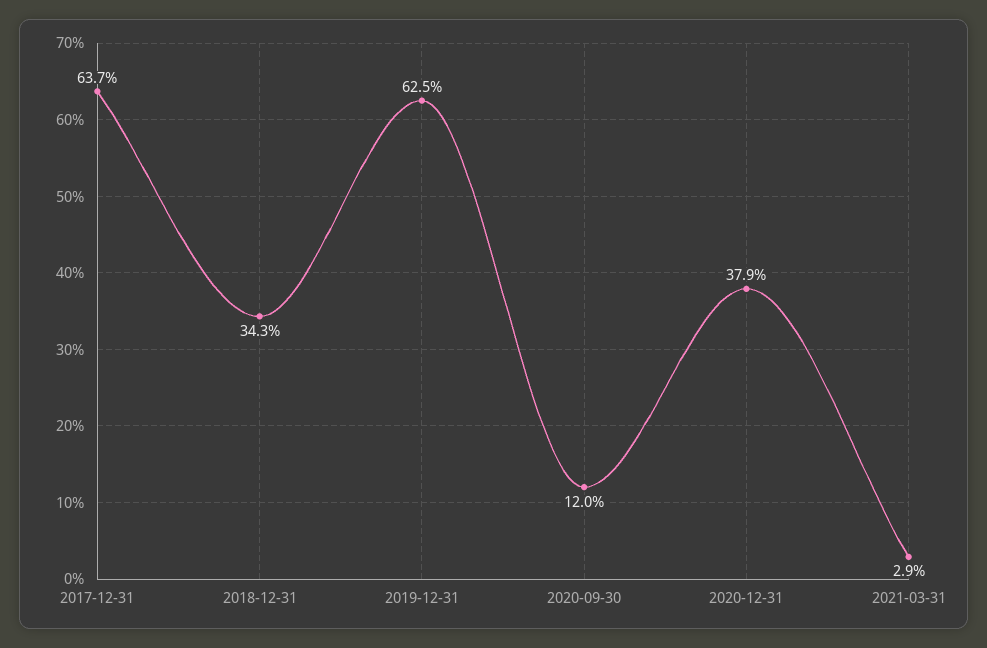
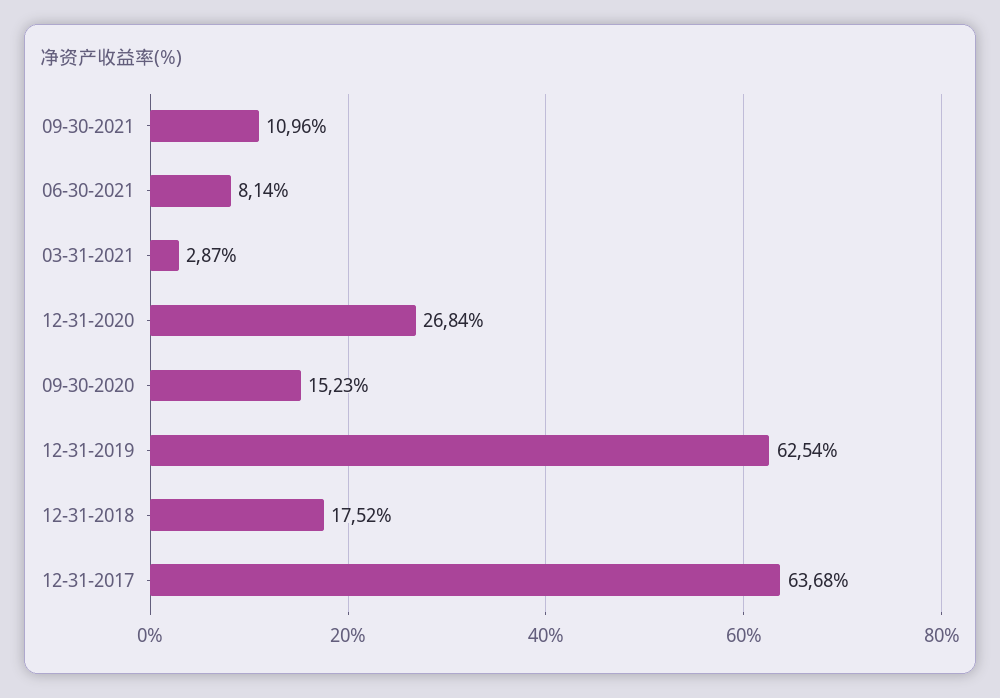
2018-12-31: 34.3 -> 17.52
2020-09-30: 12 -> 15.23
2020-12-31: 37.9 -> 26.84
09-30-2021: none -> 10.96
06-30-2021: none -> 8.14

